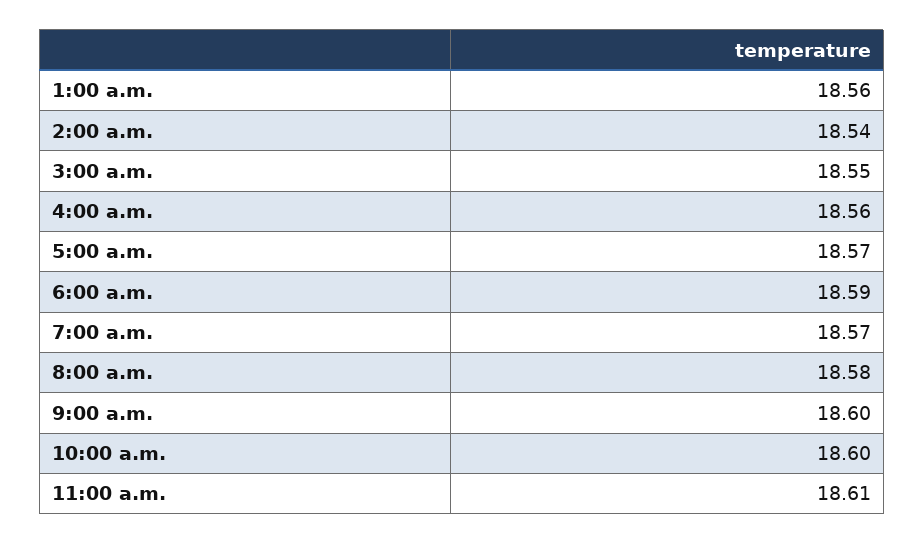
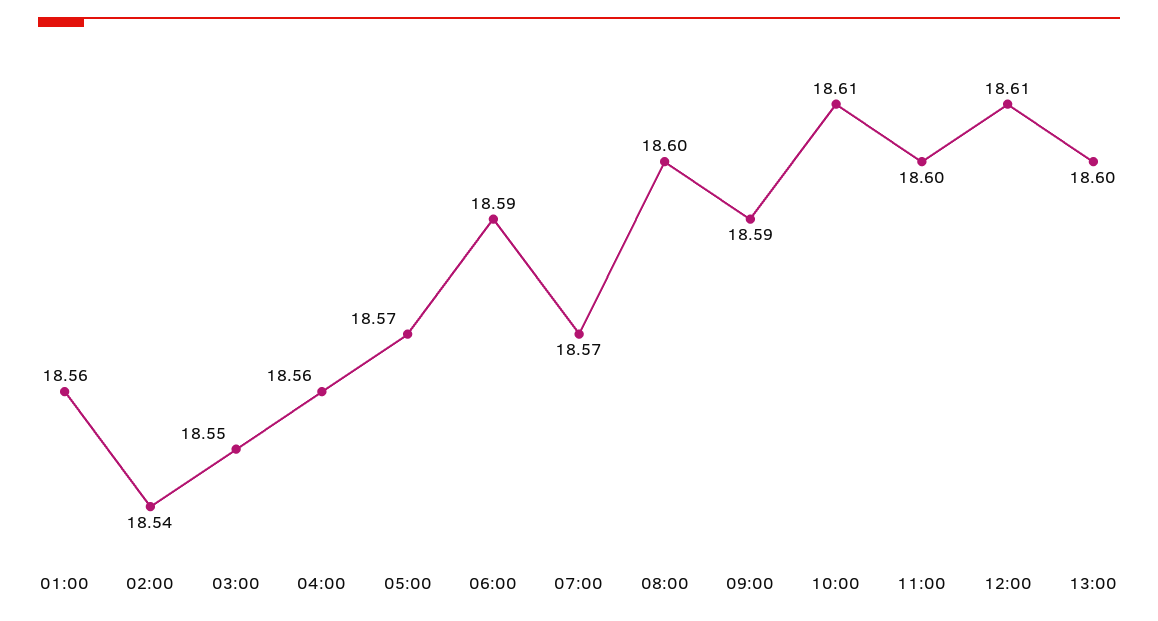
8:00 a.m.: 18.58 -> 18.6
9:00 a.m.: 18.6 -> 18.59
10:00 a.m.: 18.6 -> 18.61
11:00 a.m.: 18.61 -> 18.6
12:00: none -> 18.61
13:00: none -> 18.6

